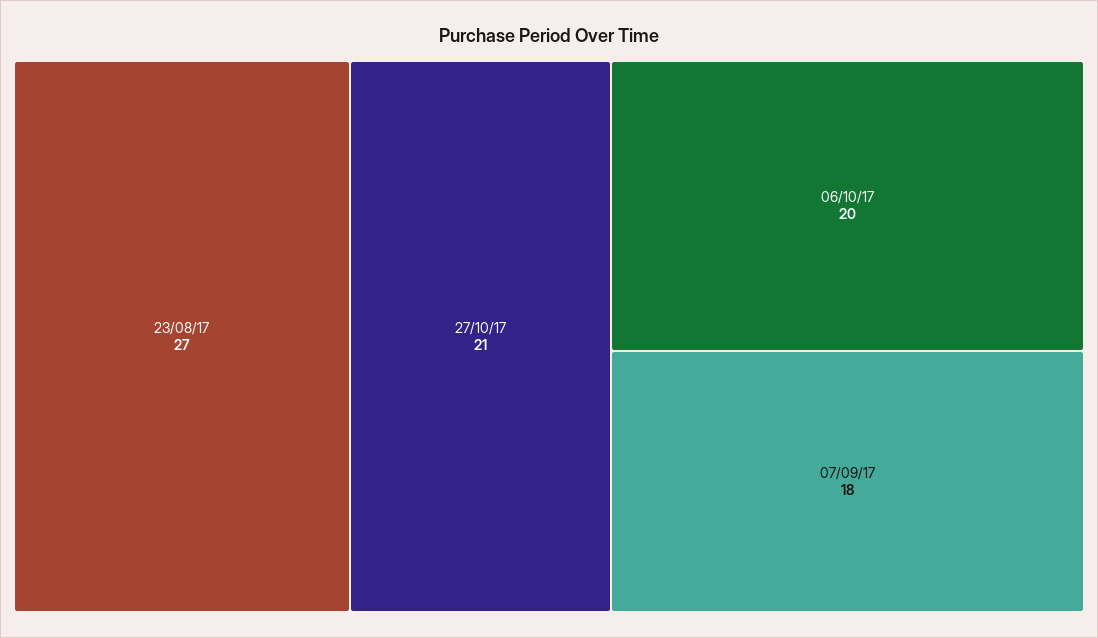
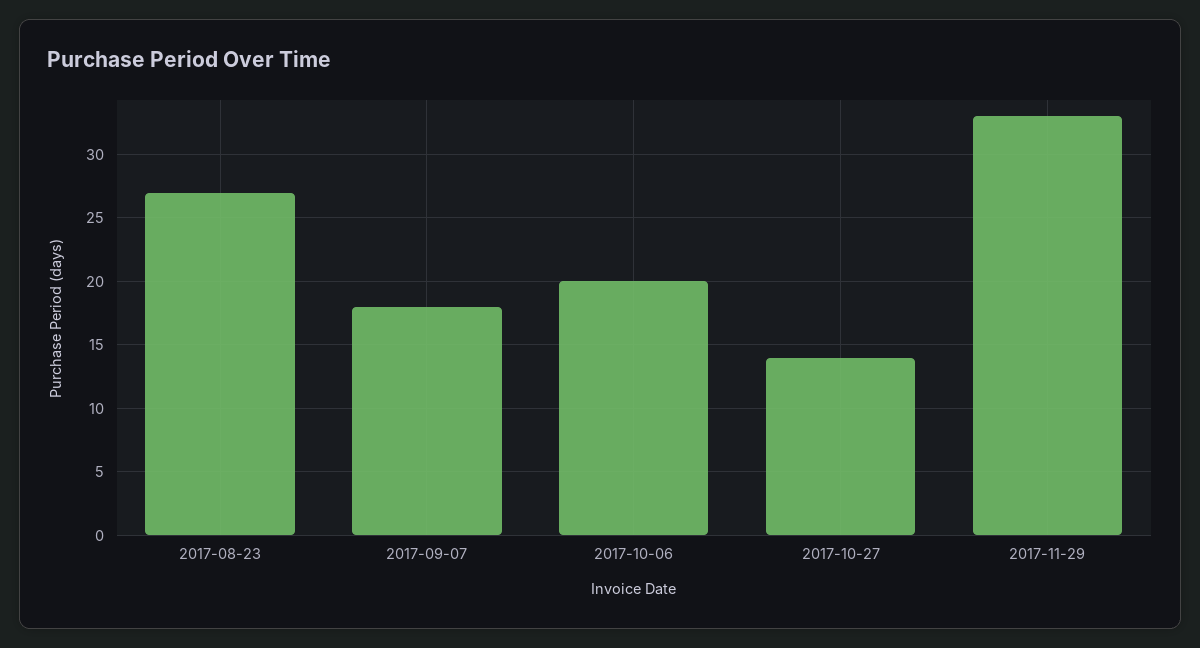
27/10/17: 21 -> 14
2017-11-29: none -> 33

